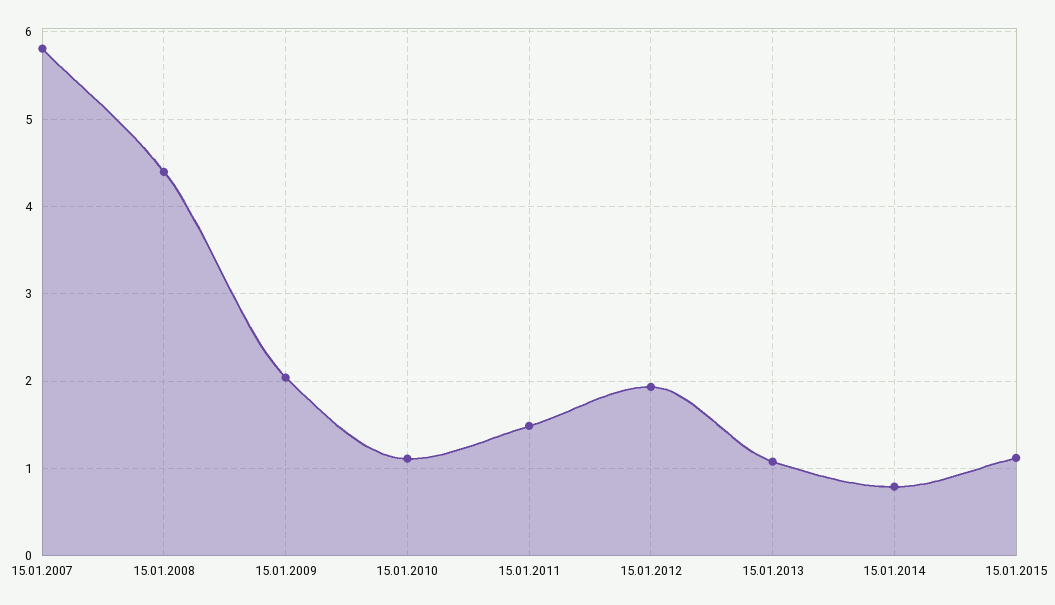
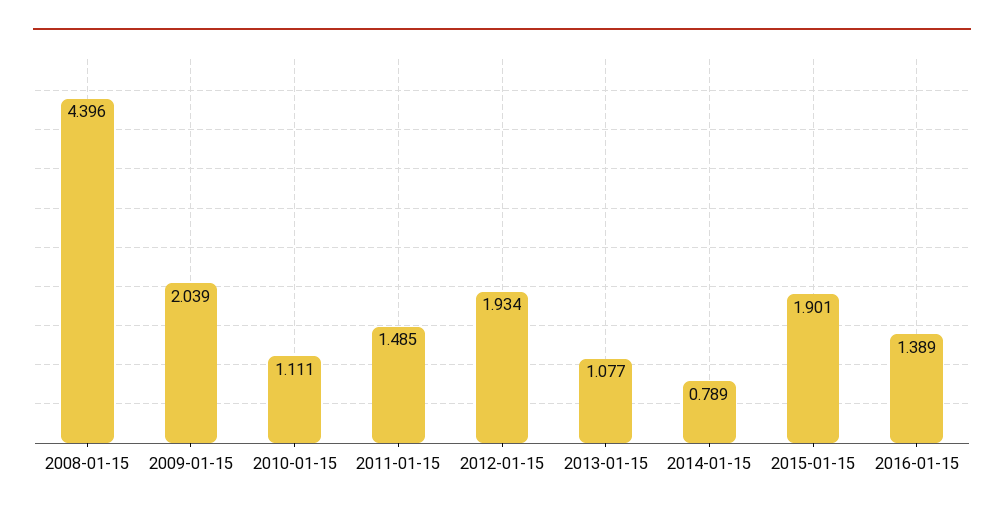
15.01.2007: 5.8 -> none
15.01.2015: 1.1 -> 1.901
2016-01-15: none -> 1.389

